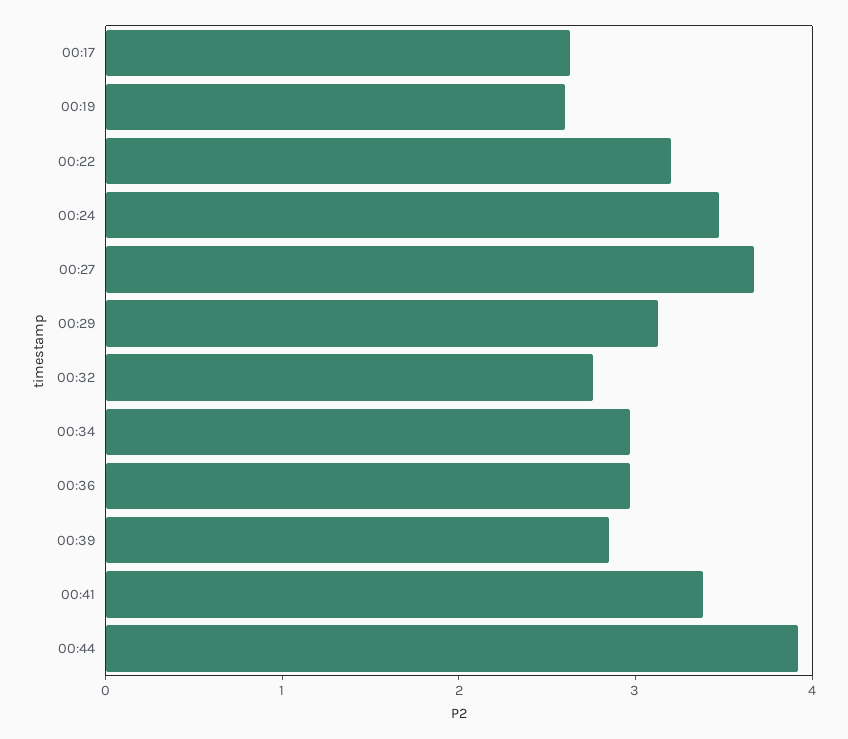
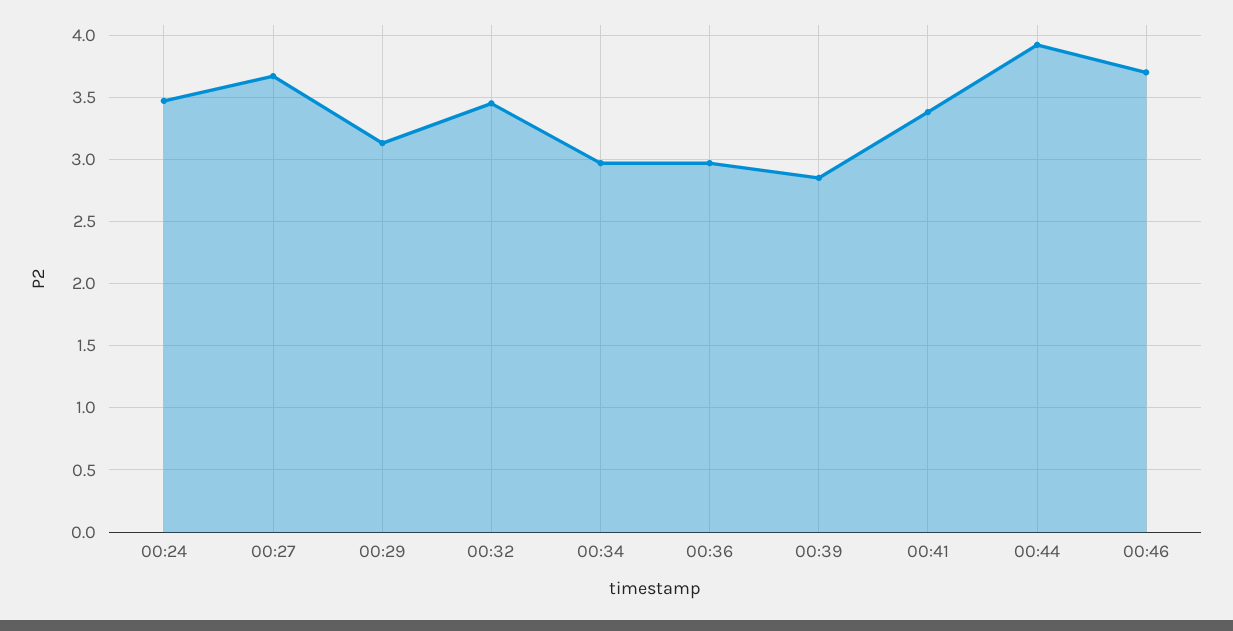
00:17: 2.6 -> none
00:19: 2.6 -> none
00:22: 3.2 -> none
00:32: 2.8 -> 3.45
00:46: none -> 3.7

